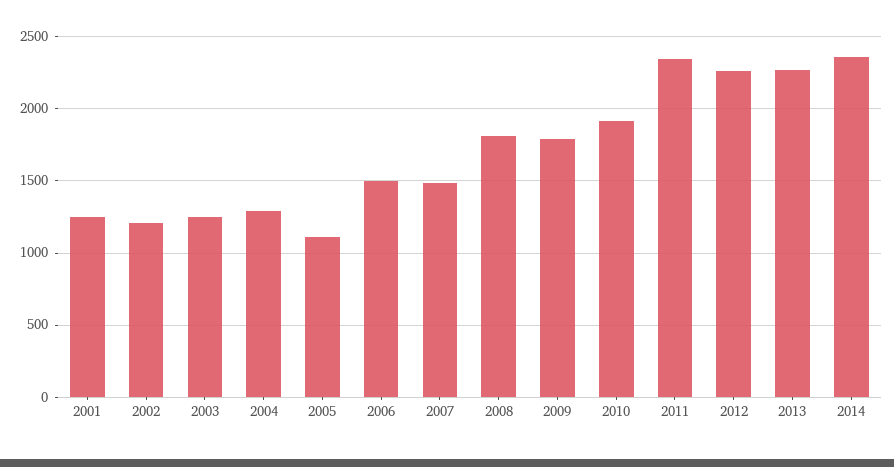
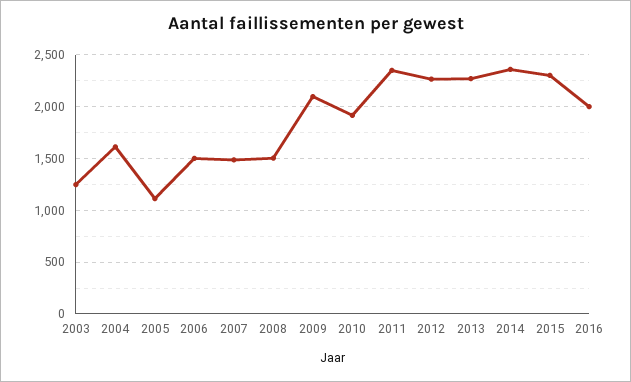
2001: 1250 -> none
2002: 1200 -> none
2004: 1300 -> 1600
2008: 1800 -> 1500
2009: 1800 -> 2100
2015: none -> 2300
2016: none -> 2000

